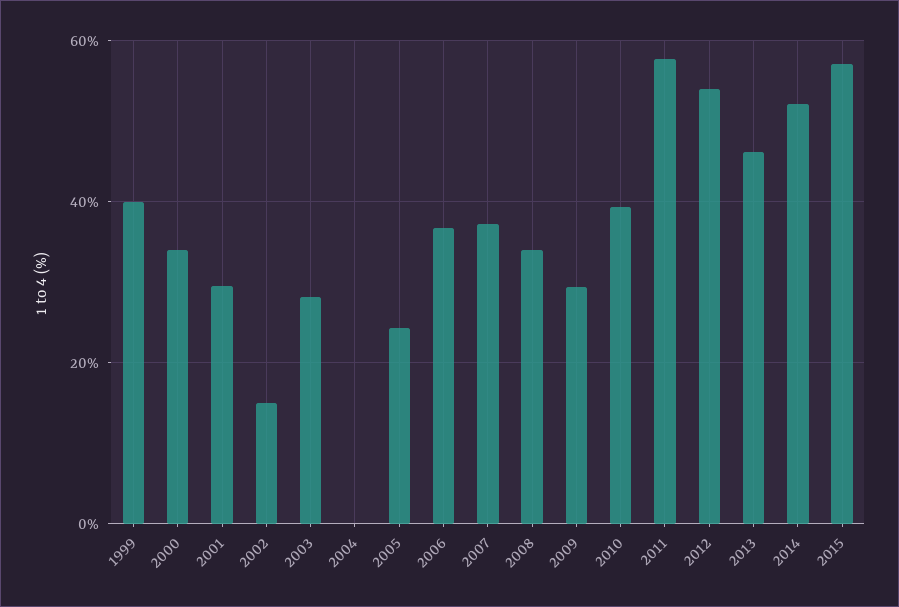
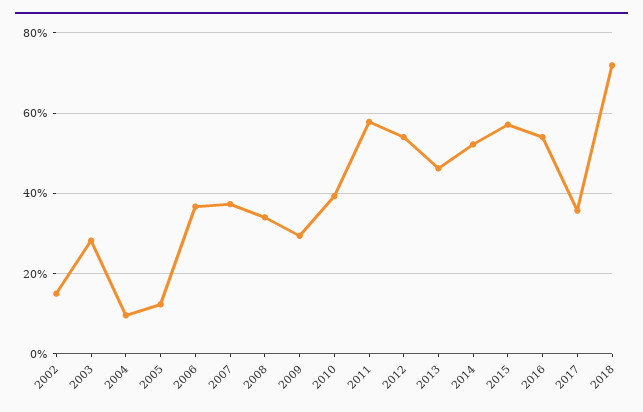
1999: 40 -> none
2000: 34 -> none
2001: 30 -> none
2004: 0 -> 10
2005: 24 -> 12
2016: none -> 54
2017: none -> 36
2018: none -> 72

